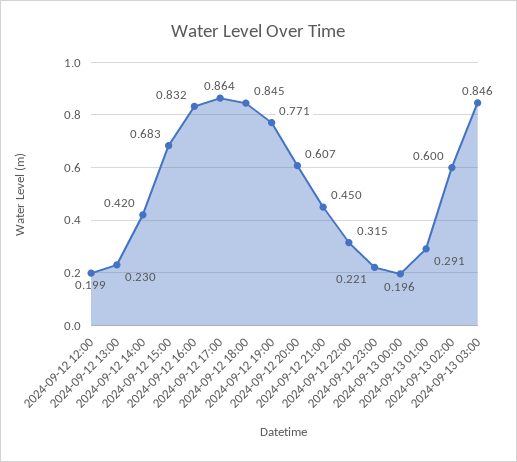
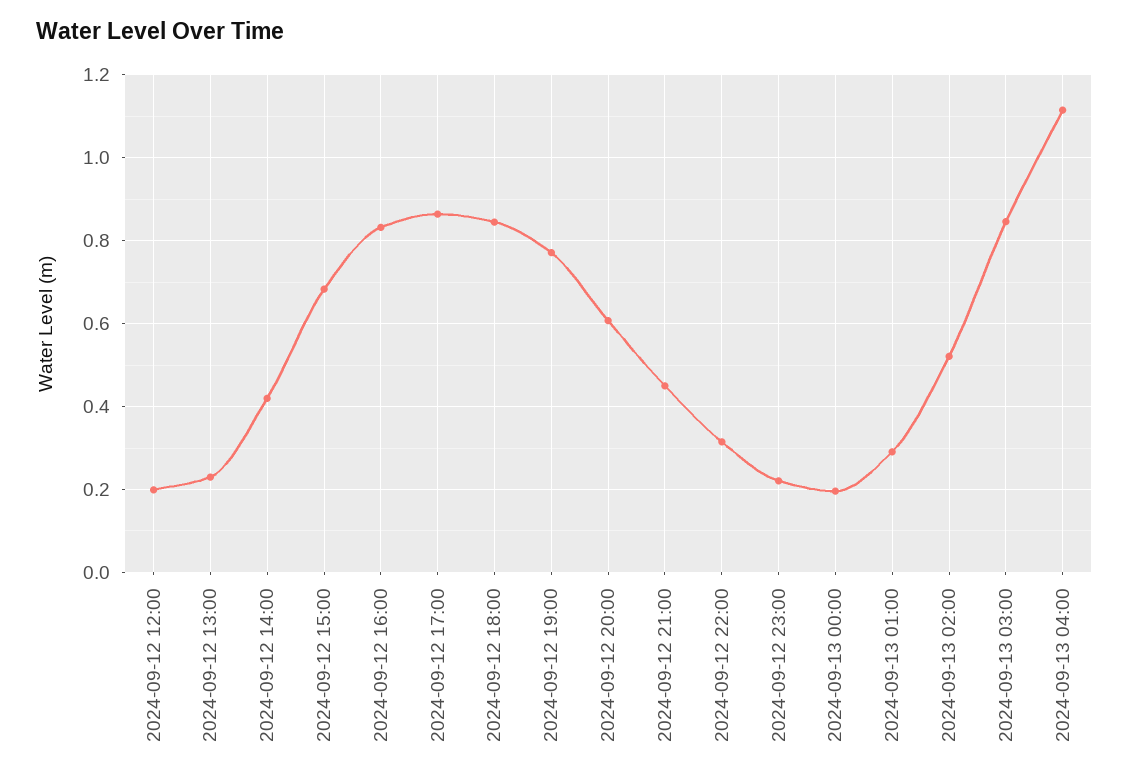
2024-09-13 02:00: 0.6 -> 0.52
2024-09-13 04:00: none -> 1.12

